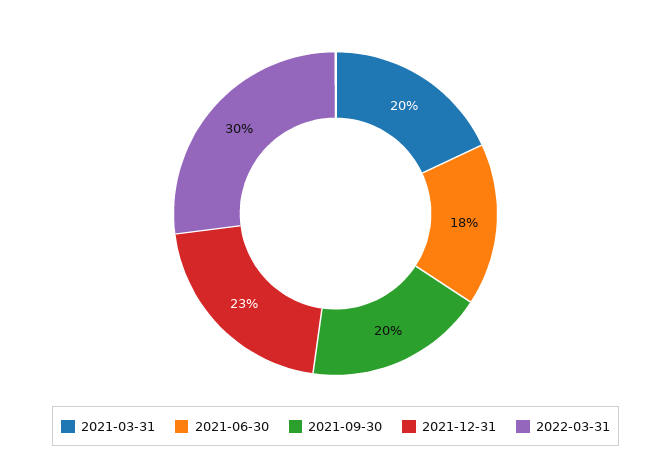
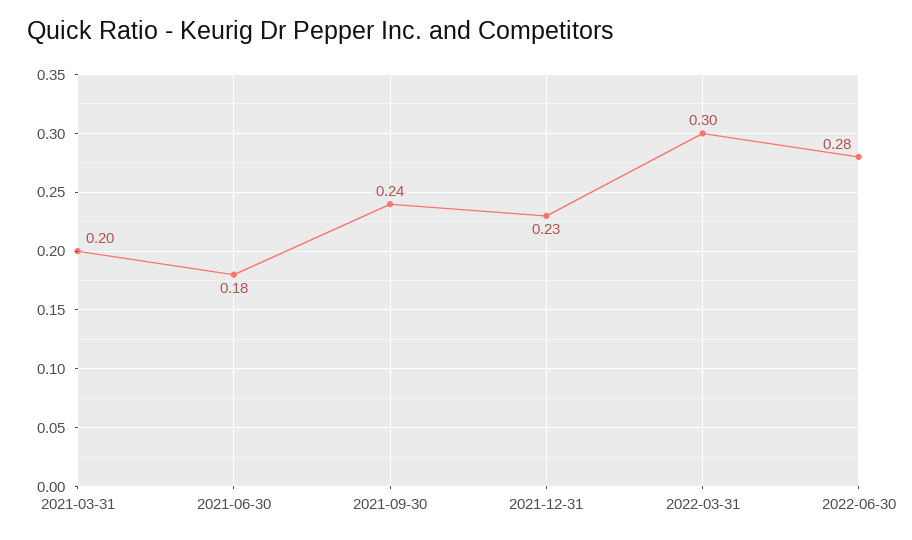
2021-09-30: 0.2 -> 0.24
2022-06-30: none -> 0.28

